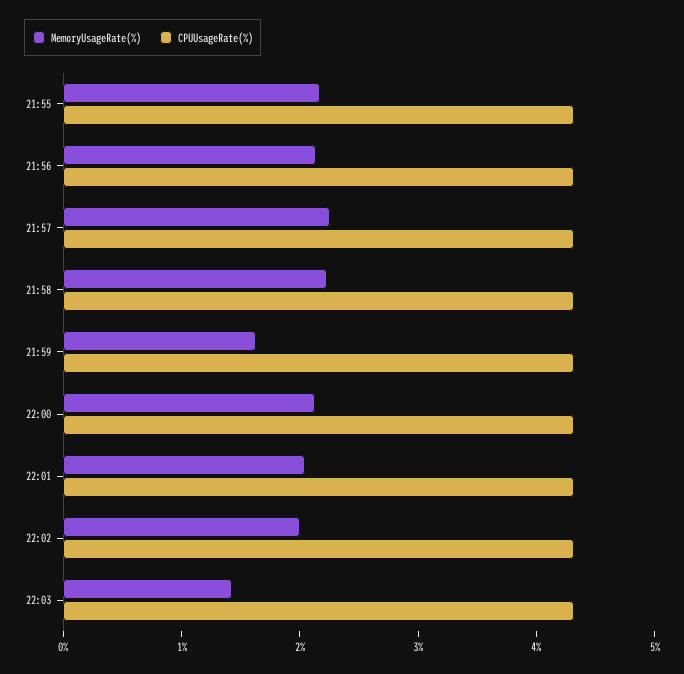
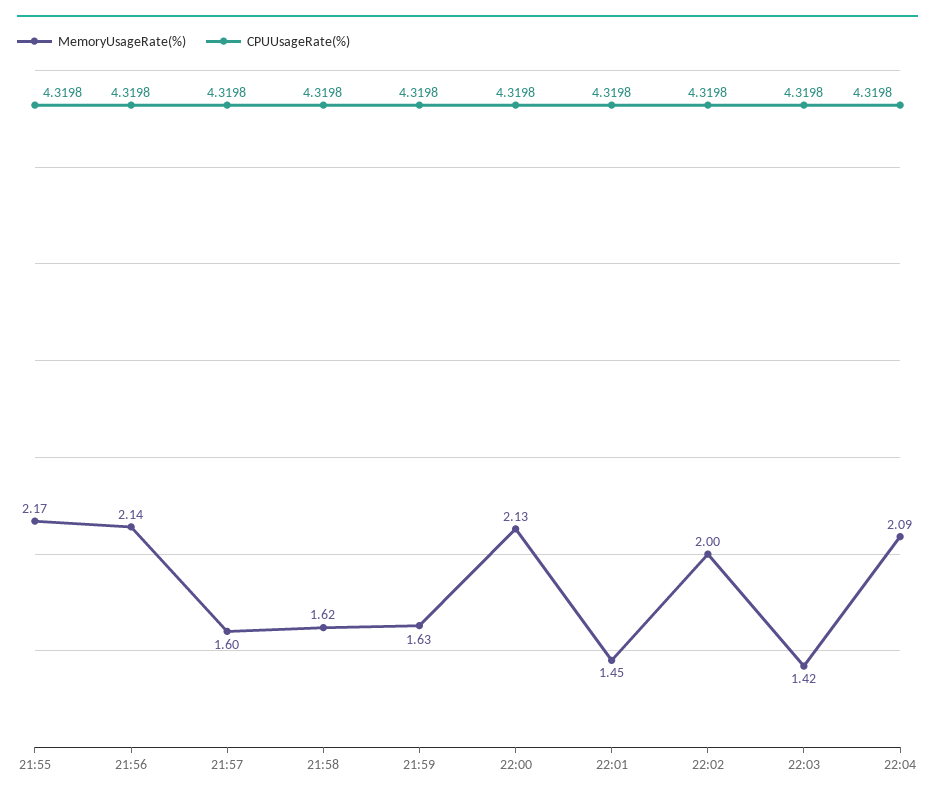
MemoryUsageRate(%), 21:57: 2.2 -> 1.6
MemoryUsageRate(%), 21:58: 2.2 -> 1.62
MemoryUsageRate(%), 22:01: 2 -> 1.45
MemoryUsageRate(%), 22:04: none -> 2.09
CPUUsageRate(%), 22:04: none -> 4.3198

